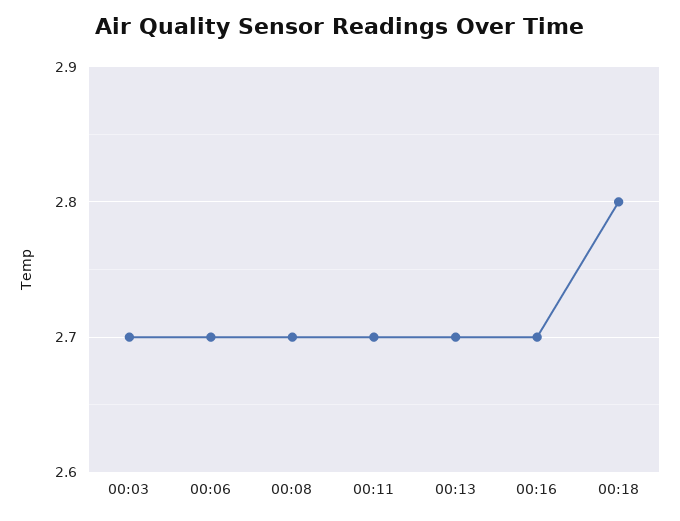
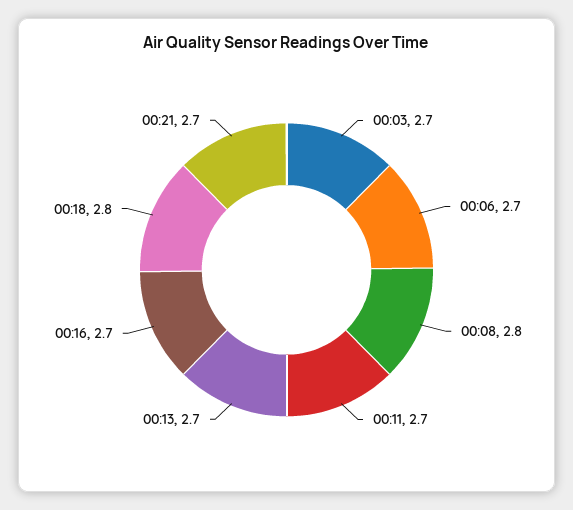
00:08: 2.7 -> 2.8
00:21: none -> 2.7

